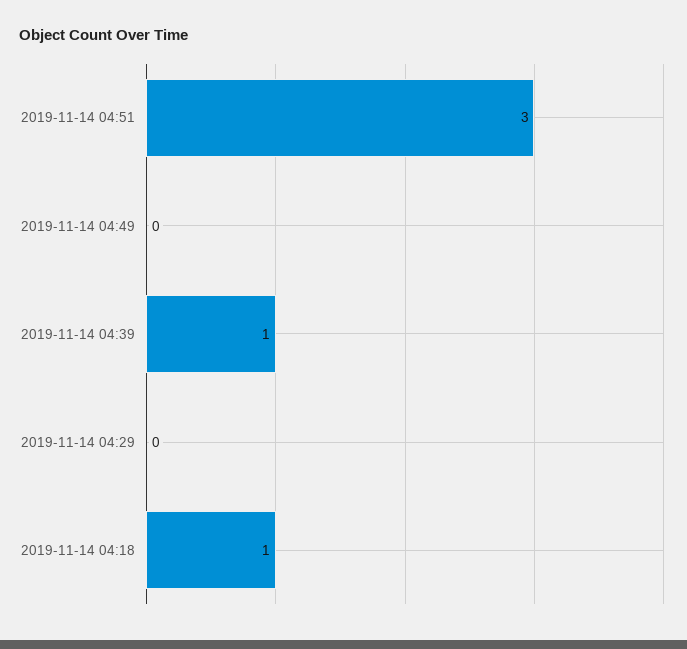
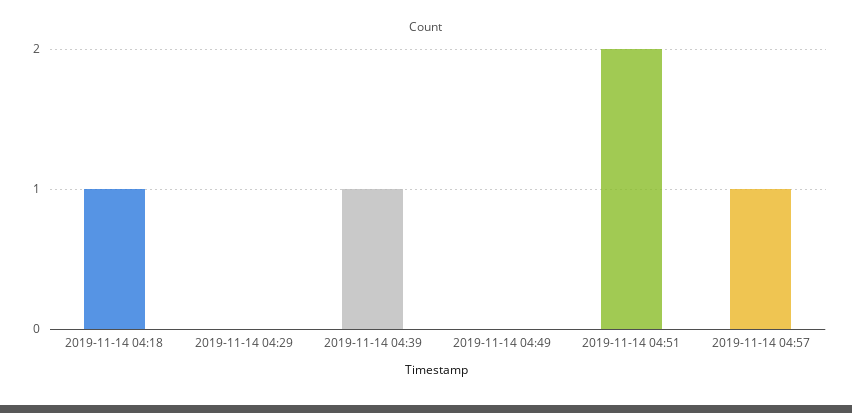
2019-11-14 04:51: 3 -> 2
2019-11-14 04:57: none -> 1

